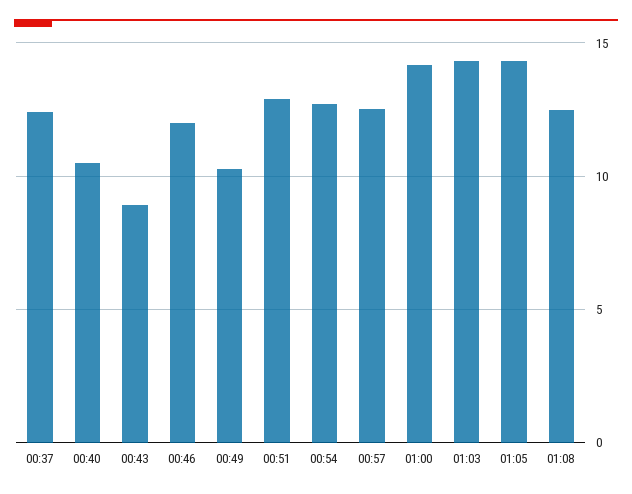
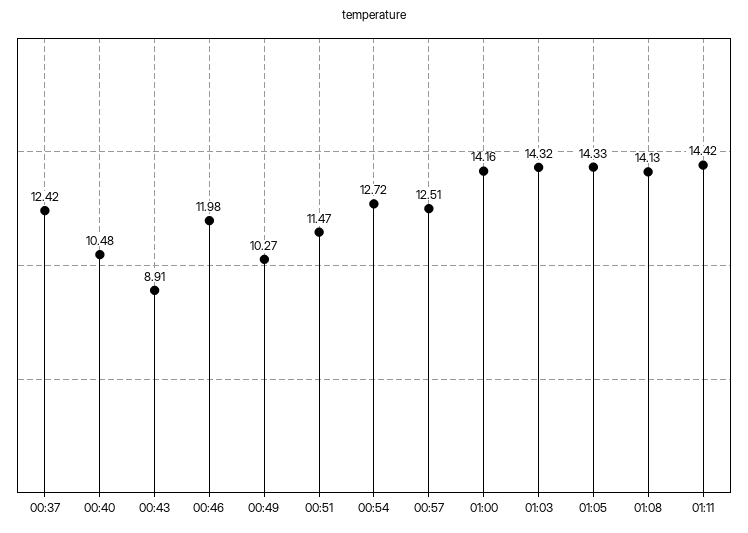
00:51: 13 -> 11.47
01:08: 12.5 -> 14.13
01:11: none -> 14.42

